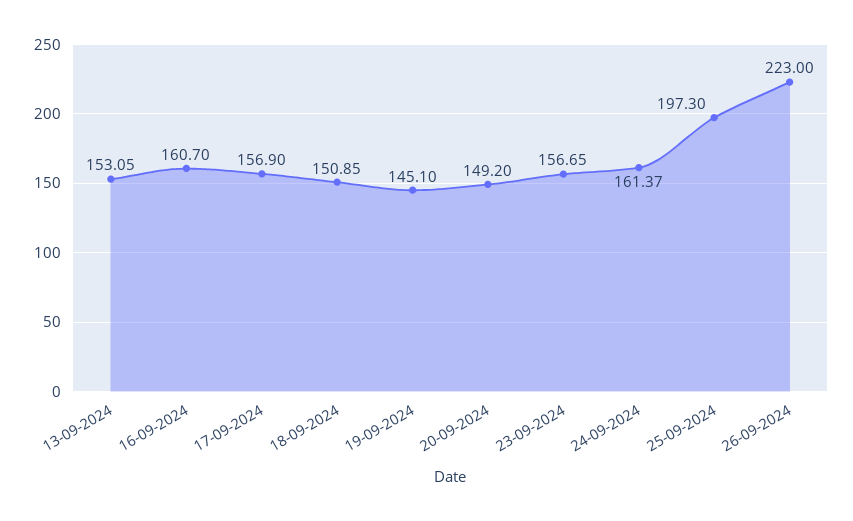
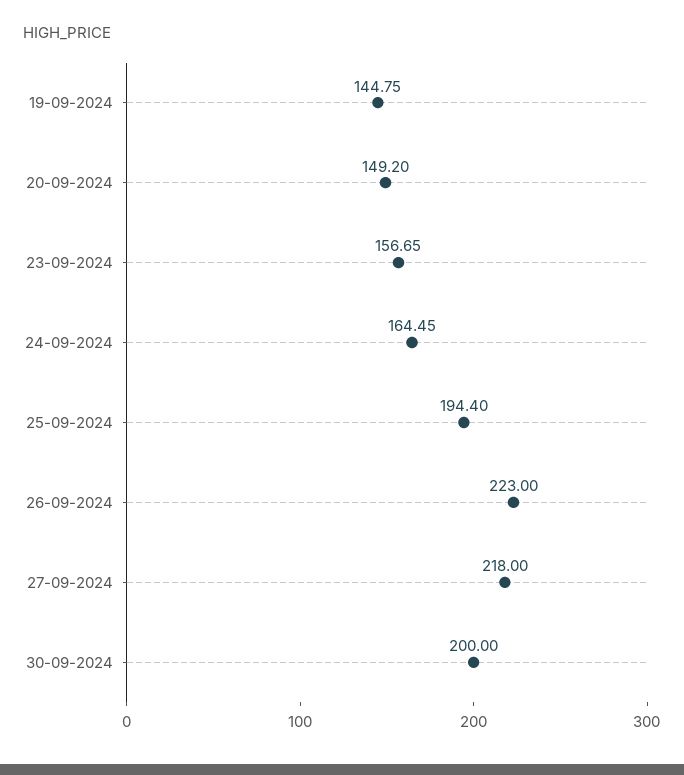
13-09-2024: 153.05 -> none
16-09-2024: 160.7 -> none
17-09-2024: 156.9 -> none
18-09-2024: 150.85 -> none
19-09-2024: 145.1 -> 144.75
24-09-2024: 161.37 -> 164.45
25-09-2024: 197.3 -> 194.4
27-09-2024: none -> 218
30-09-2024: none -> 200

